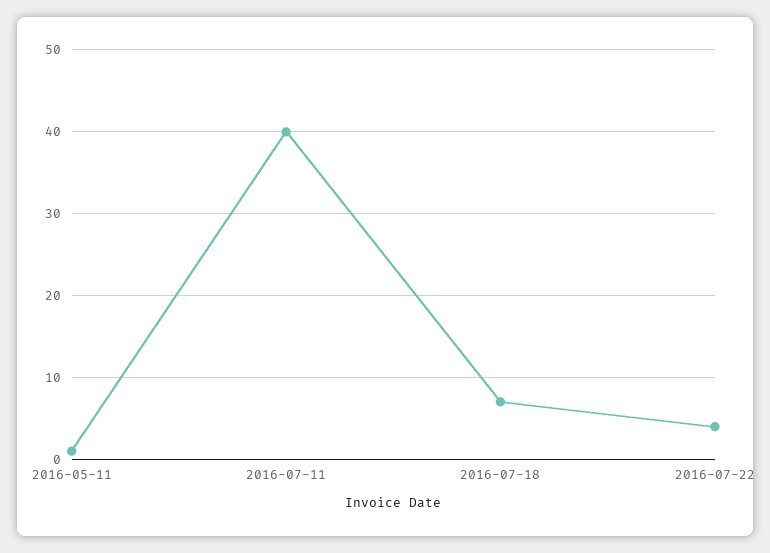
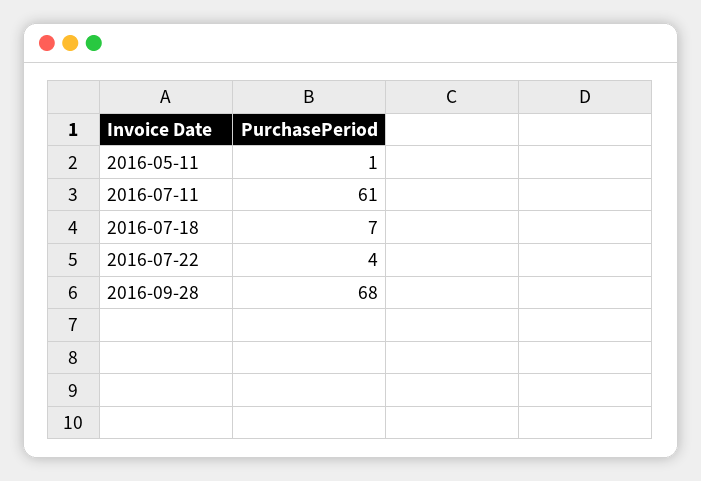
2016-07-11: 40 -> 61
2016-09-28: none -> 68

